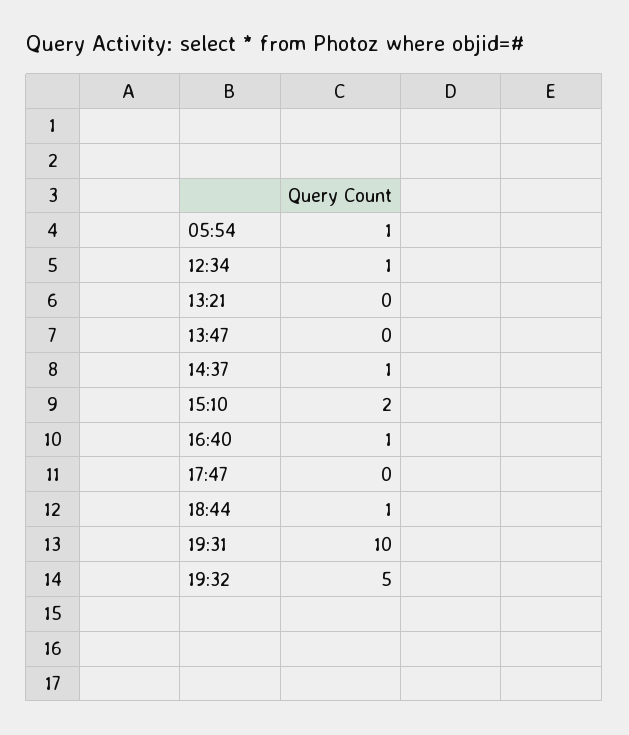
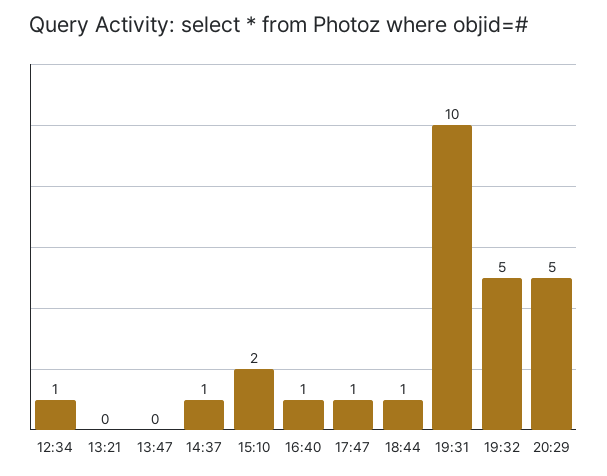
05:54: 1 -> none
17:47: 0 -> 1
20:29: none -> 5

